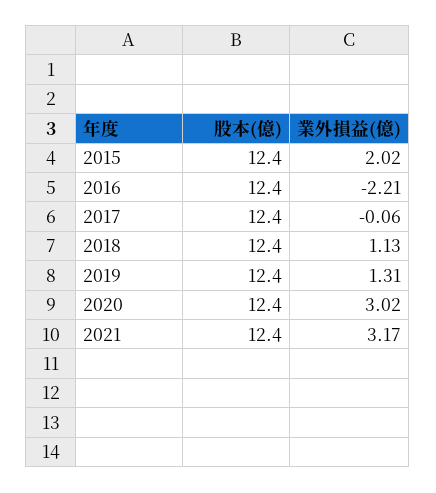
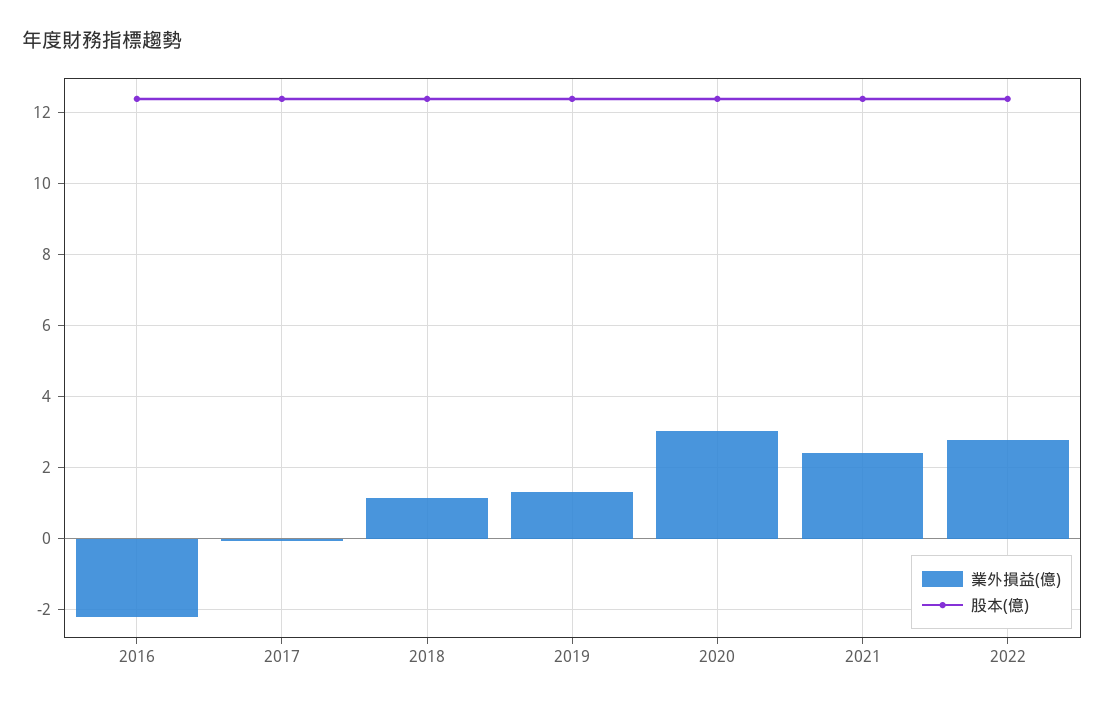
股本(億), 2015: 12.4 -> none
業外損益(億), 2015: 2.02 -> none
業外損益(億), 2021: 3.17 -> 2.4
業外損益(億), 2022: none -> 2.8
股本(億), 2022: none -> 12.4

